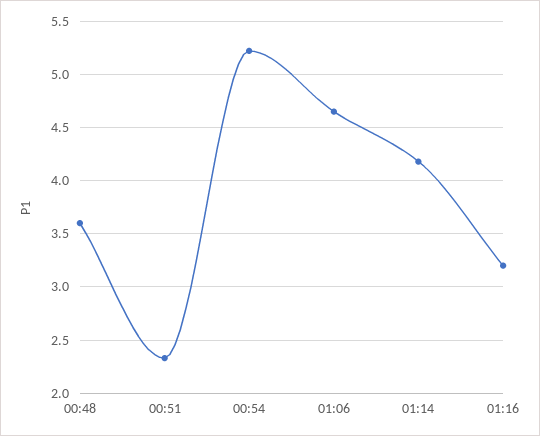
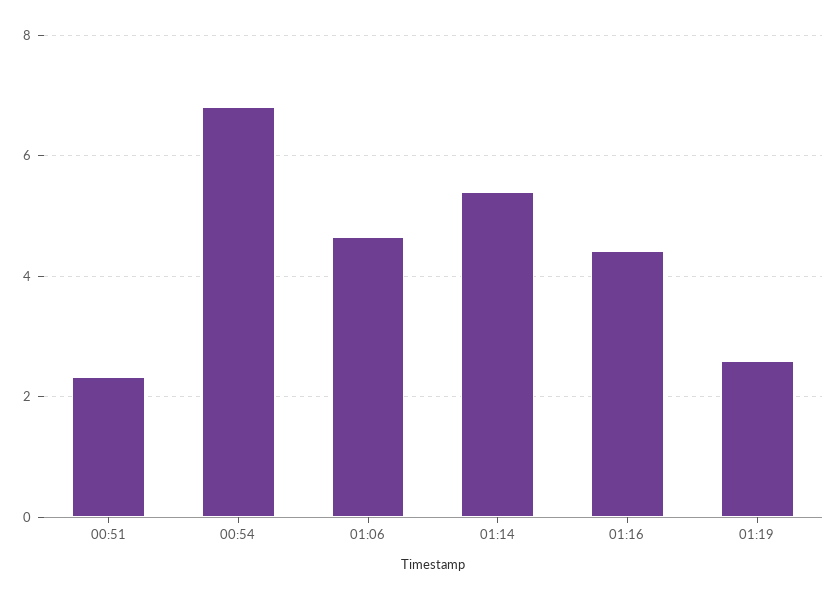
00:48: 3.6 -> none
00:54: 5.2 -> 6.8
01:14: 4.2 -> 5.4
01:16: 3.2 -> 4.4
01:19: none -> 2.6

